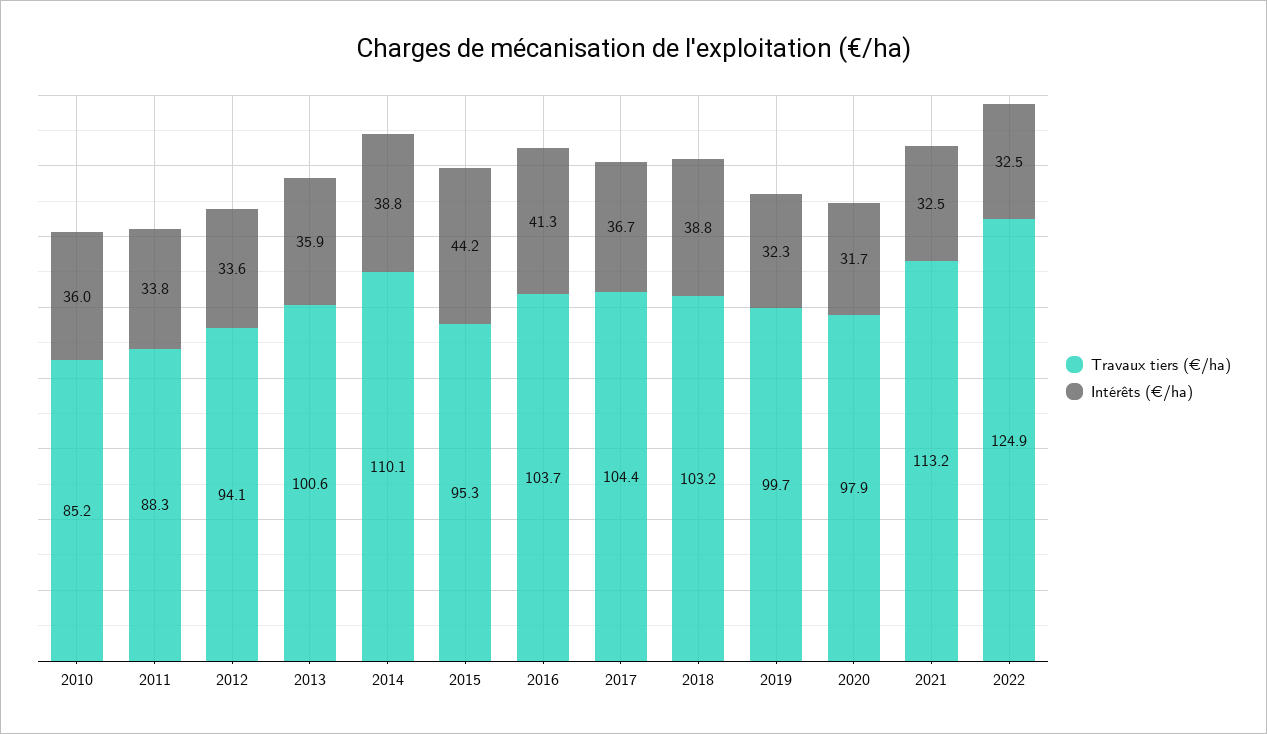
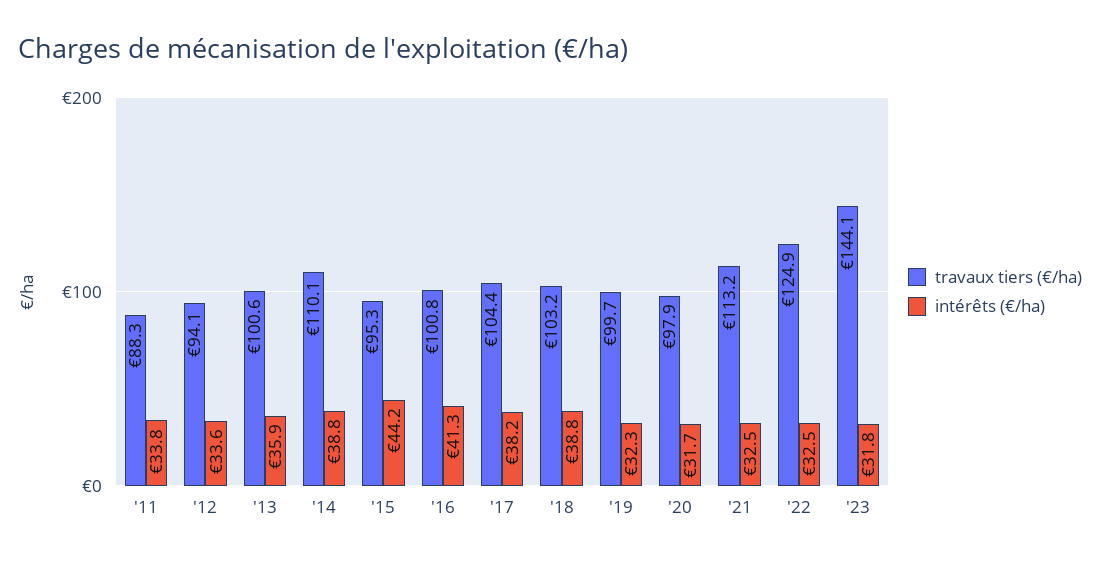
Travaux tiers (€/ha), 2010: 85.2 -> none
Intérêts (€/ha), 2010: 36 -> none
Travaux tiers (€/ha), 2016: 103.7 -> 100.8
Intérêts (€/ha), 2017: 36.7 -> 38.2
Travaux tiers (€/ha), '23: none -> 144.1
Intérêts (€/ha), '23: none -> 31.8

